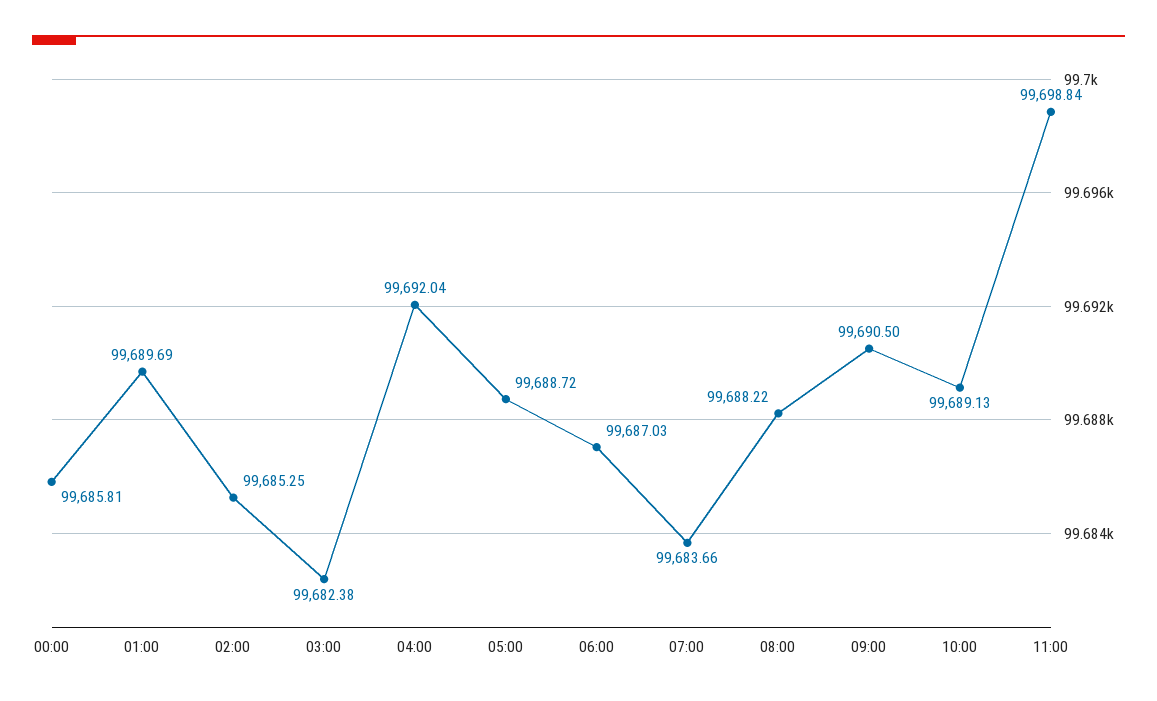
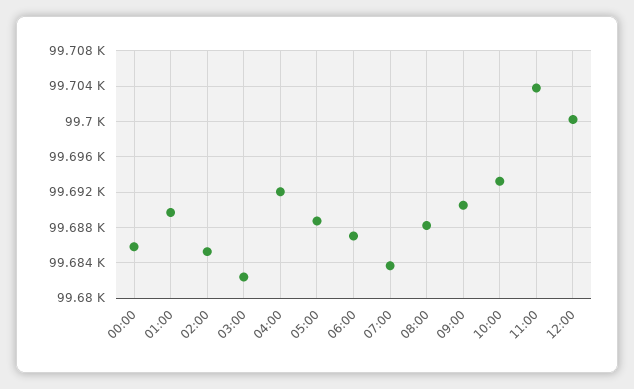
10:00: 99689.13 -> 99693
11:00: 99698.84 -> 99704
12:00: none -> 99700

